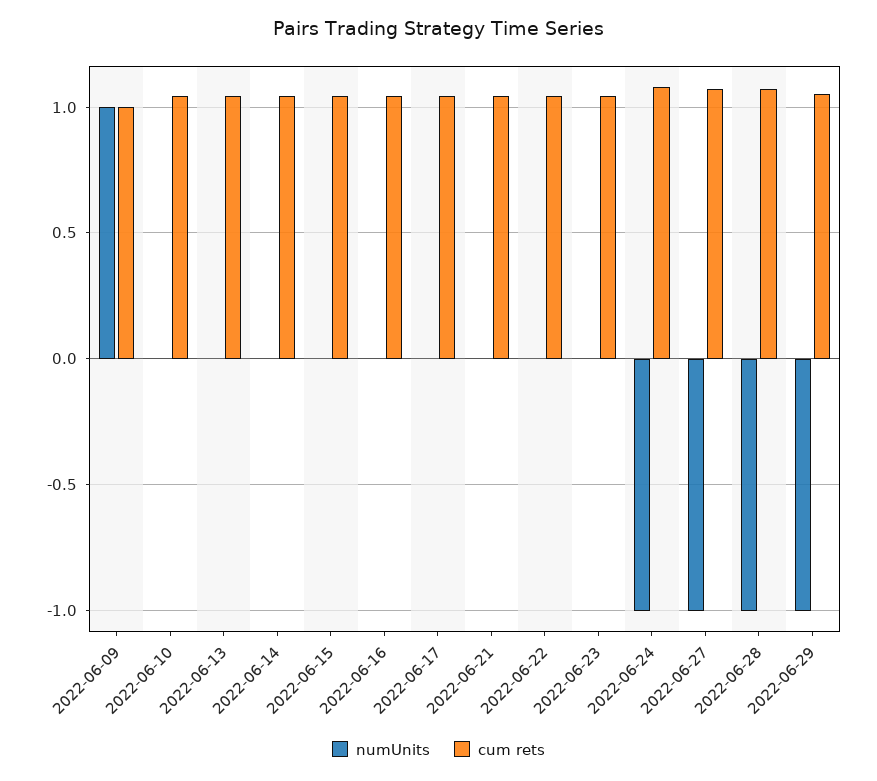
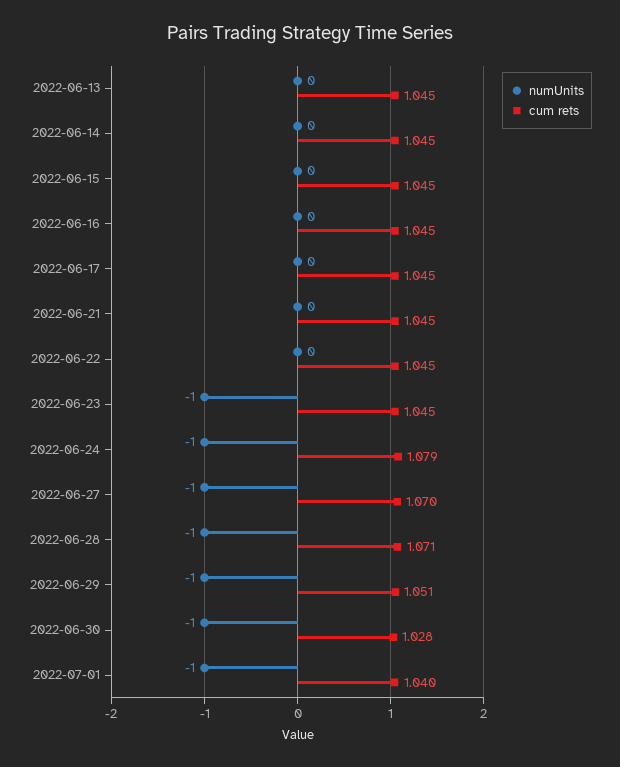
numUnits, 2022-06-09: 1 -> none
cum rets, 2022-06-09: 1 -> none
numUnits, 2022-06-10: 0 -> none
cum rets, 2022-06-10: 1.05 -> none
numUnits, 2022-06-23: 0 -> -1
numUnits, 2022-06-30: none -> -1
cum rets, 2022-06-30: none -> 1.028
numUnits, 2022-07-01: none -> -1
cum rets, 2022-07-01: none -> 1.04

